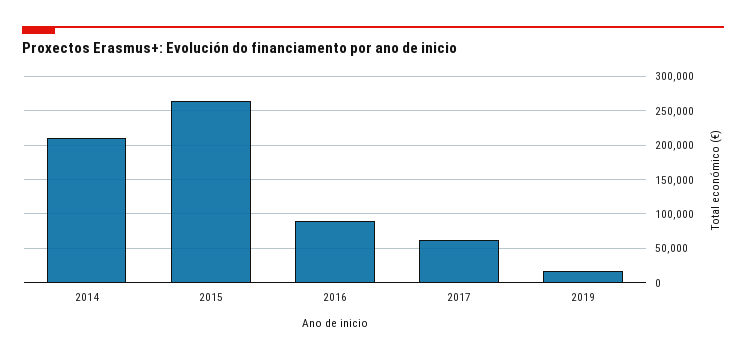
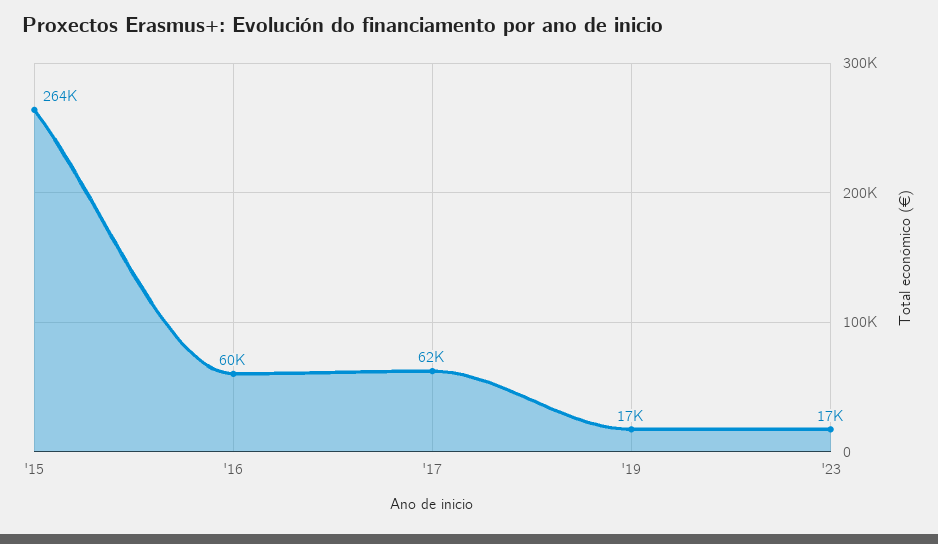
2014: 210000 -> none
2016: 90000 -> 60000
'23: none -> 17000

